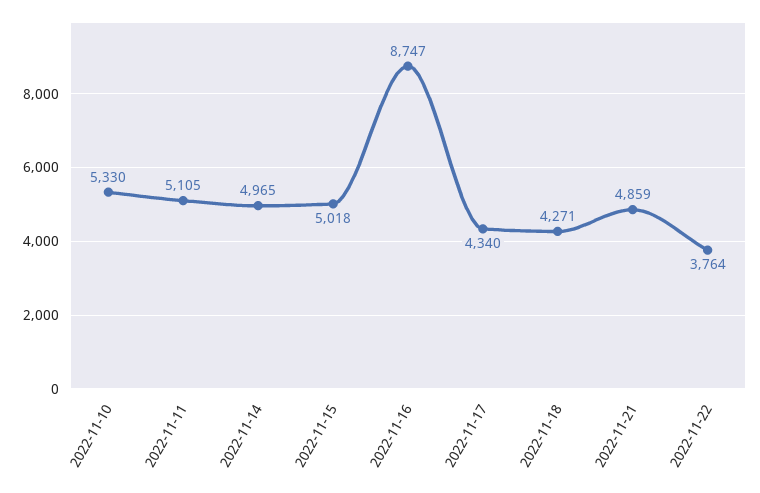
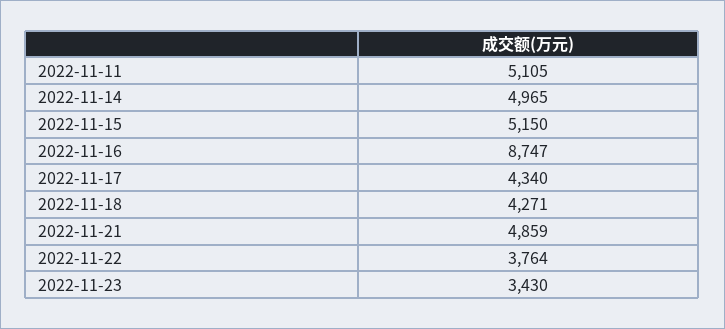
2022-11-10: 5330 -> none
2022-11-15: 5018 -> 5150
2022-11-23: none -> 3430

